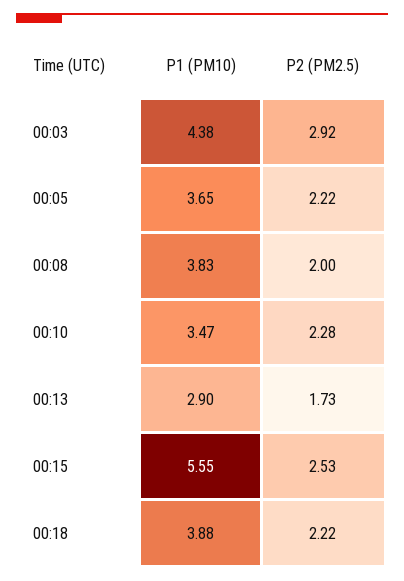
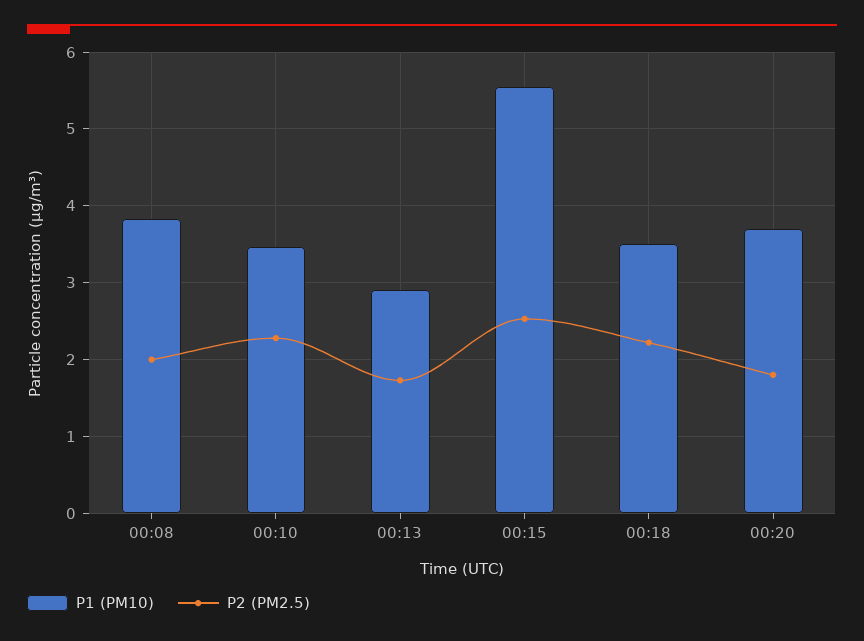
P1 (PM10), 00:03: 4.38 -> none
P2 (PM2.5), 00:03: 2.92 -> none
P1 (PM10), 00:05: 3.65 -> none
P2 (PM2.5), 00:05: 2.22 -> none
P1 (PM10), 00:18: 3.88 -> 3.5
P1 (PM10), 00:20: none -> 3.7
P2 (PM2.5), 00:20: none -> 1.8

